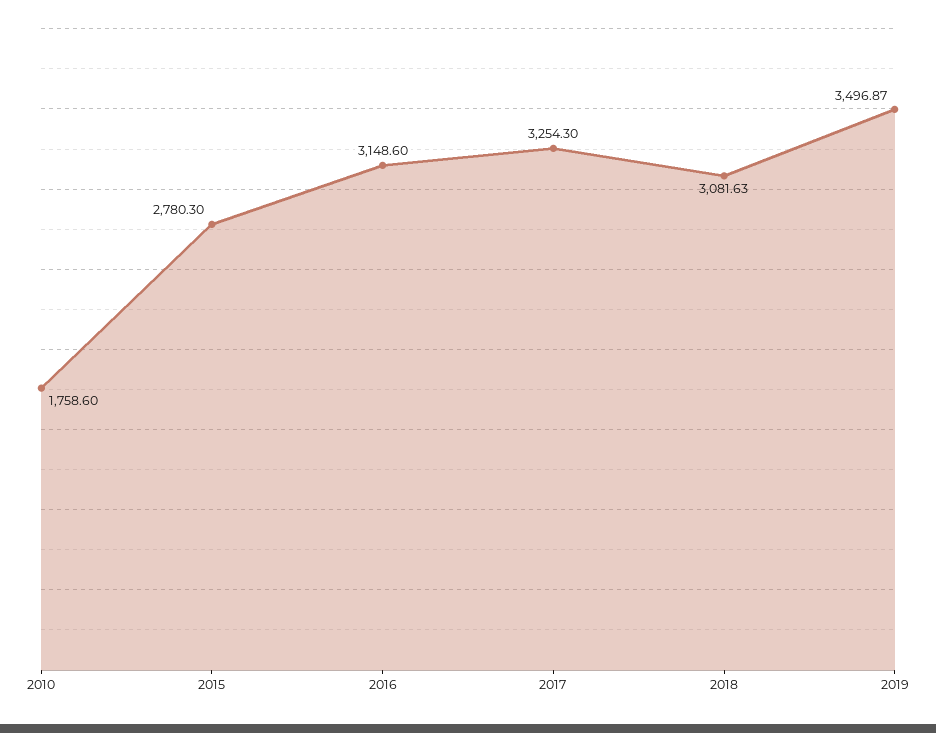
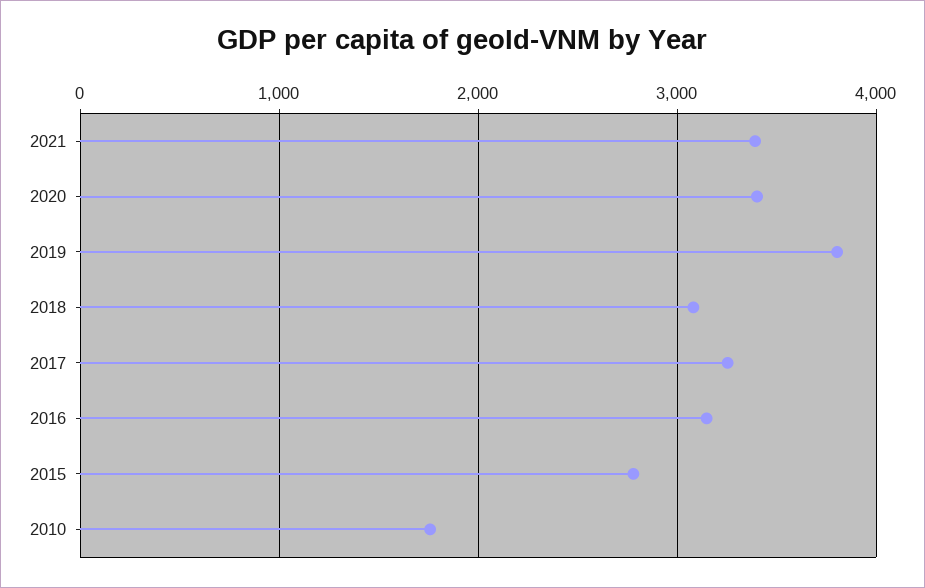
2019: 3496.87 -> 3800
2021: none -> 3400
2020: none -> 3400

